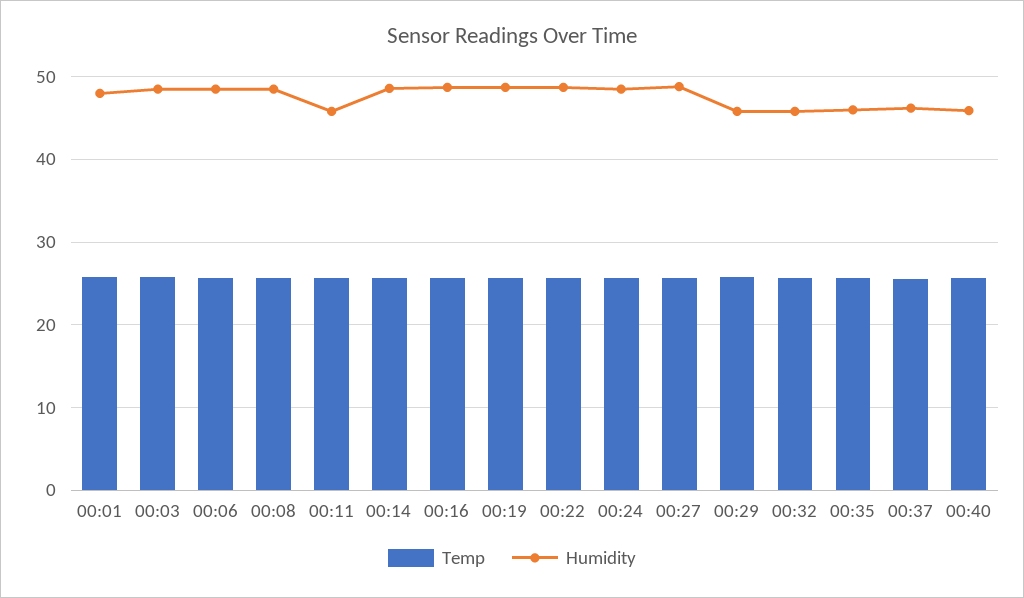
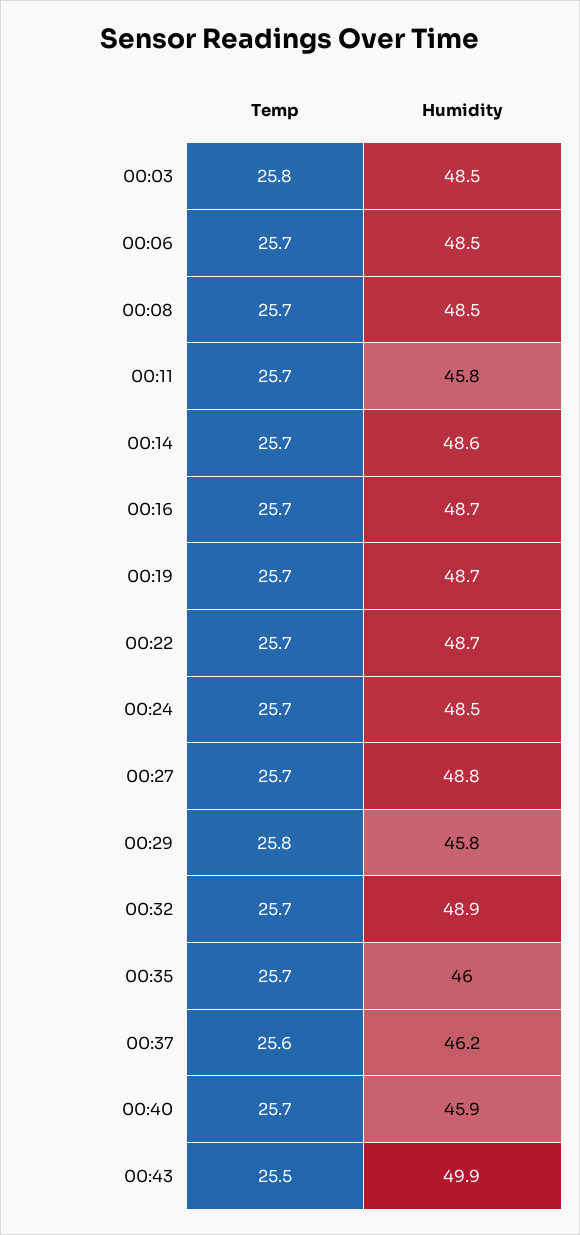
Temp, 00:01: 26 -> none
Humidity, 00:01: 48 -> none
Humidity, 00:32: 46 -> 48.9
Temp, 00:43: none -> 25.5
Humidity, 00:43: none -> 49.9

